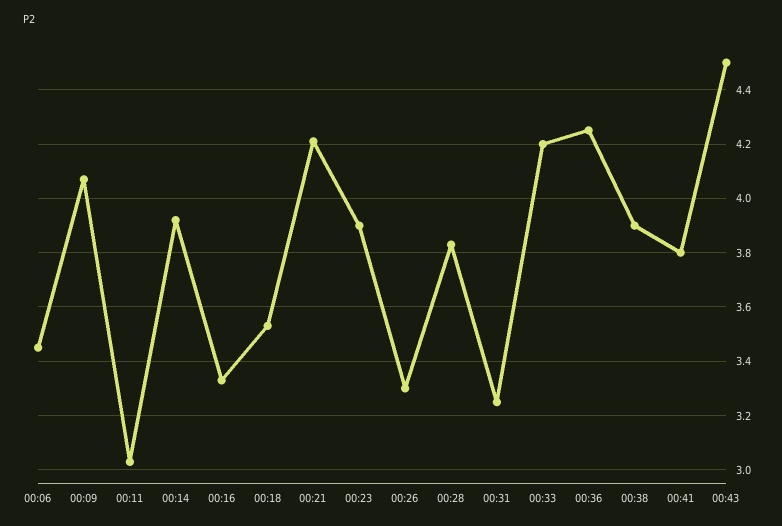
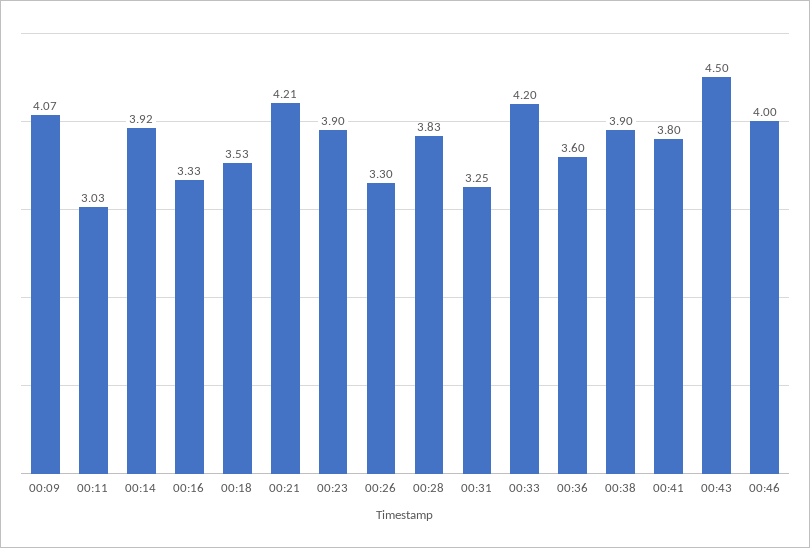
00:06: 3.45 -> none
00:36: 4.25 -> 3.6
00:46: none -> 4

